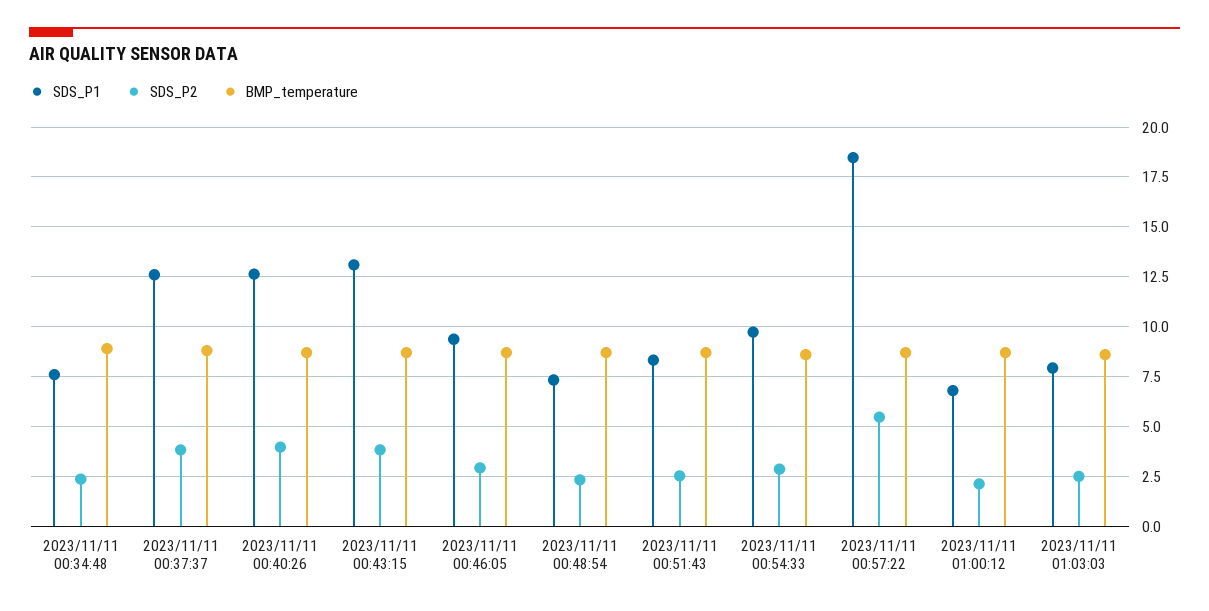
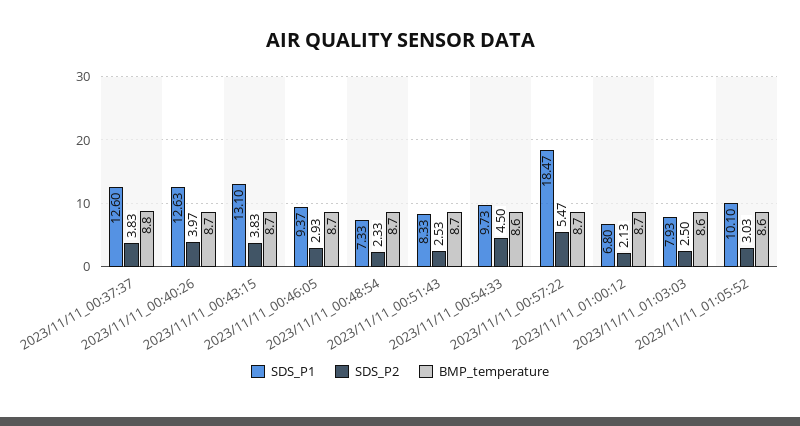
SDS_P1, 2023/11/11 00:34:48: 7.5 -> none
SDS_P2, 2023/11/11 00:34:48: 2.5 -> none
BMP_temperature, 2023/11/11 00:34:48: 9 -> none
SDS_P2, 2023/11/11 00:54:33: 3 -> 4.5
SDS_P1, 2023/11/11_01:05:52: none -> 10.1
SDS_P2, 2023/11/11_01:05:52: none -> 3.03
BMP_temperature, 2023/11/11_01:05:52: none -> 8.6

